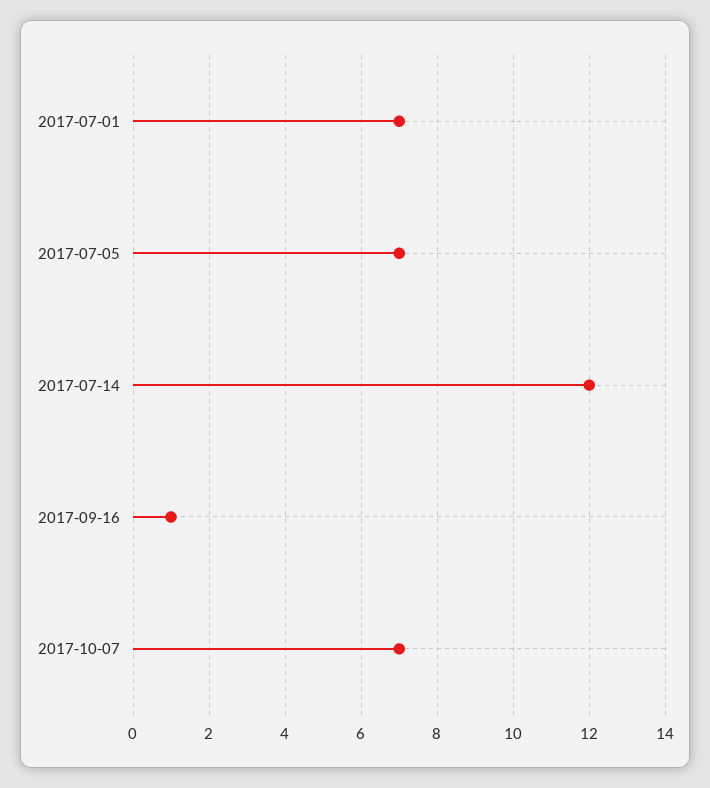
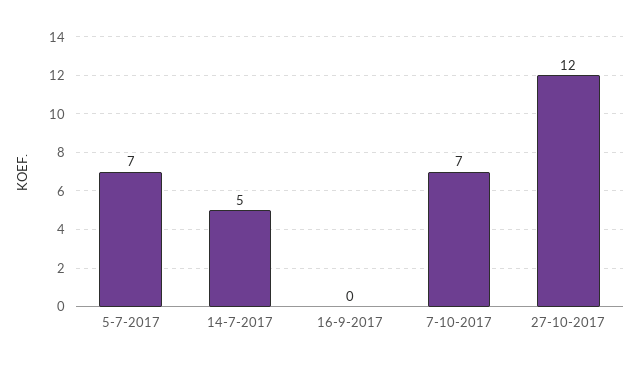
2017-07-01: 7 -> none
2017-07-14: 12 -> 5
2017-09-16: 1 -> 0
27-10-2017: none -> 12

